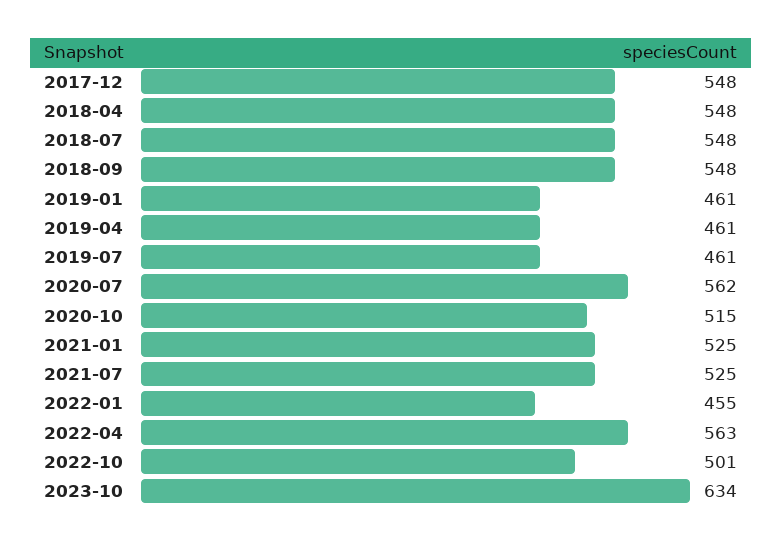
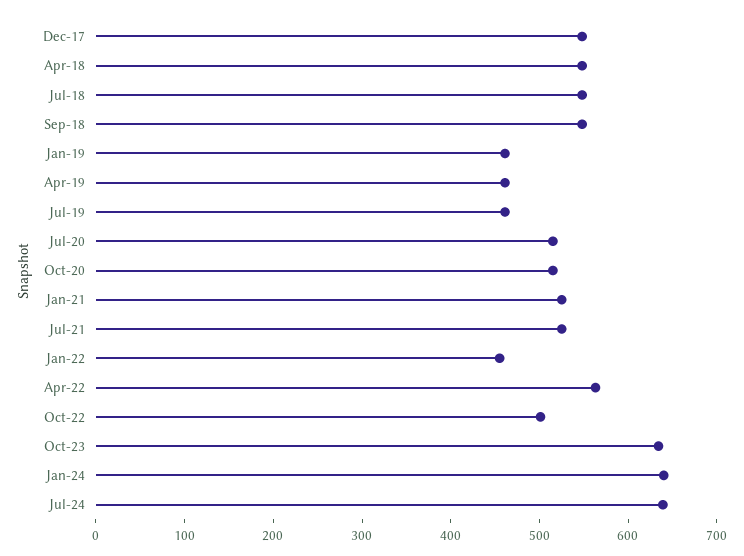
2020-07: 562 -> 520
Jan-24: none -> 640
Jul-24: none -> 640

